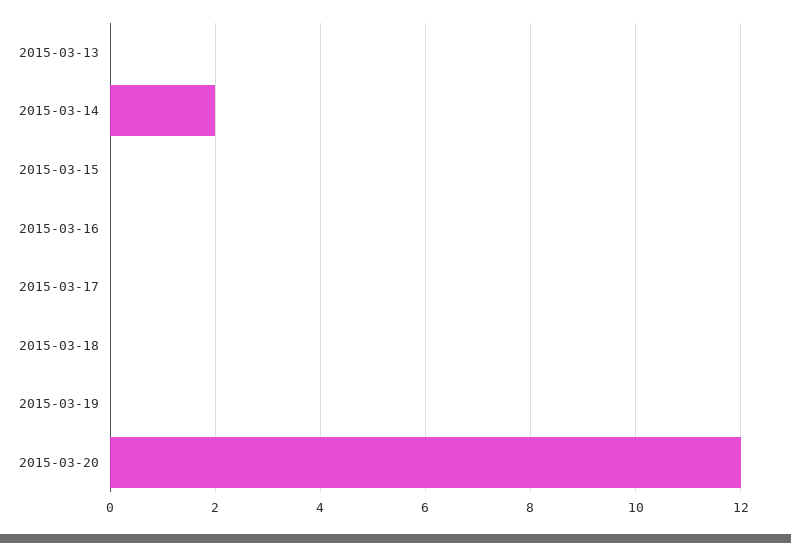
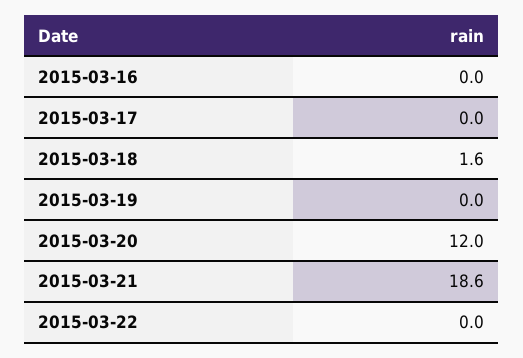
2015-03-13: 0 -> none
2015-03-14: 2 -> none
2015-03-15: 0 -> none
2015-03-18: 0 -> 1.6
2015-03-21: none -> 18.6
2015-03-22: none -> 0

